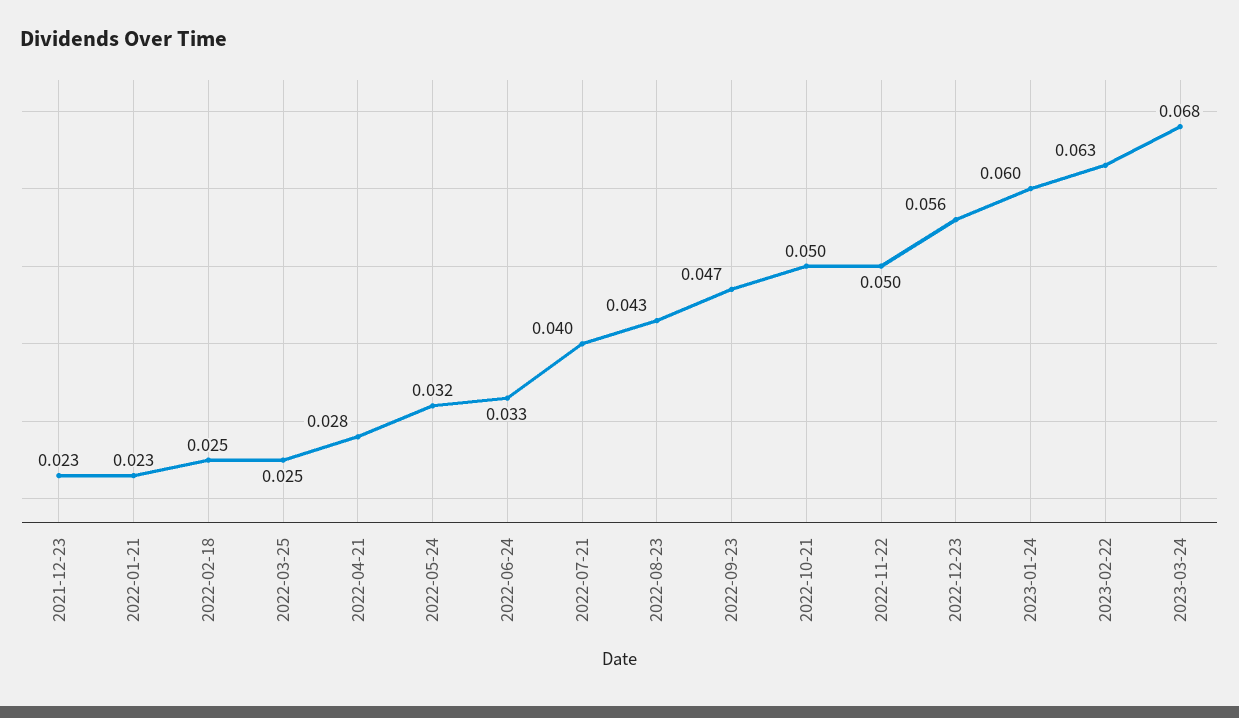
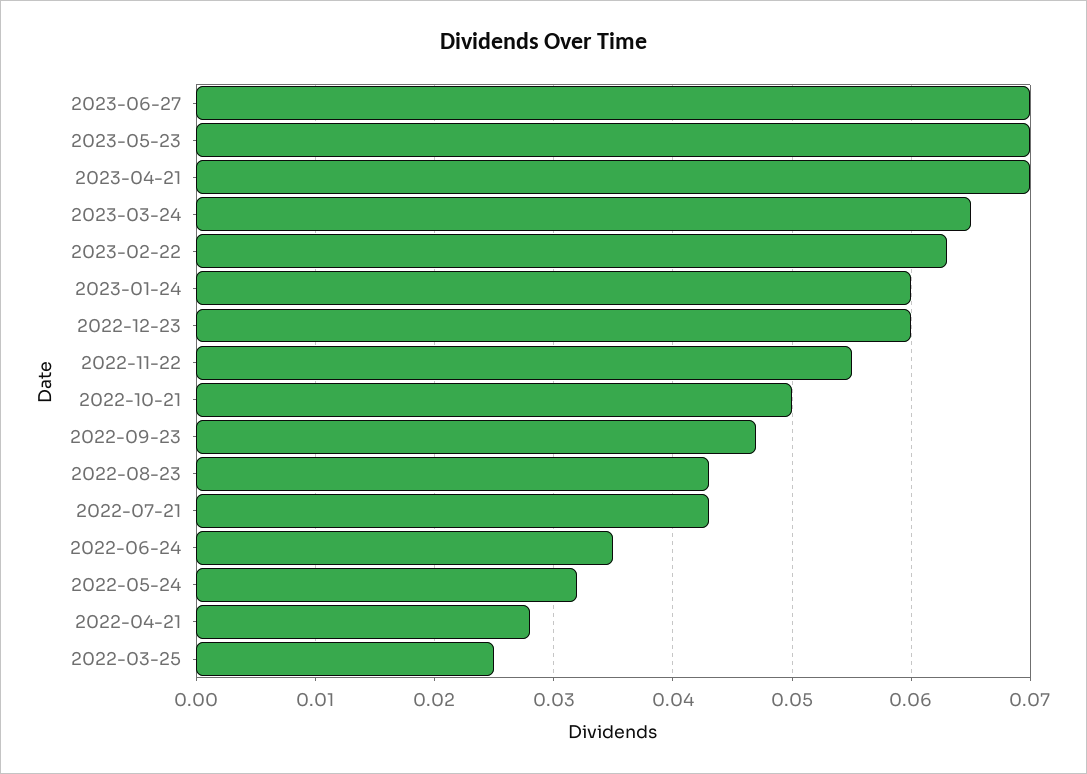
2021-12-23: 0.023 -> none
2022-01-21: 0.023 -> none
2022-02-18: 0.025 -> none
2022-06-24: 0.033 -> 0.035
2022-07-21: 0.04 -> 0.043
2022-11-22: 0.05 -> 0.055
2022-12-23: 0.056 -> 0.06
2023-03-24: 0.068 -> 0.065
2023-06-27: none -> 0.07
2023-05-23: none -> 0.07
2023-04-21: none -> 0.07

